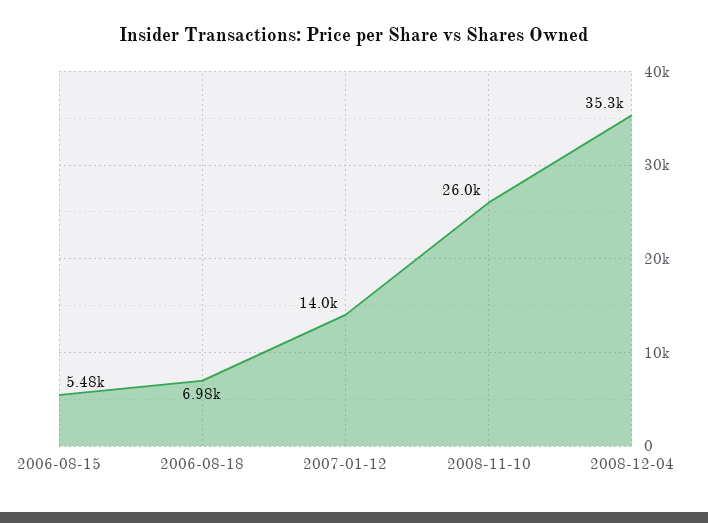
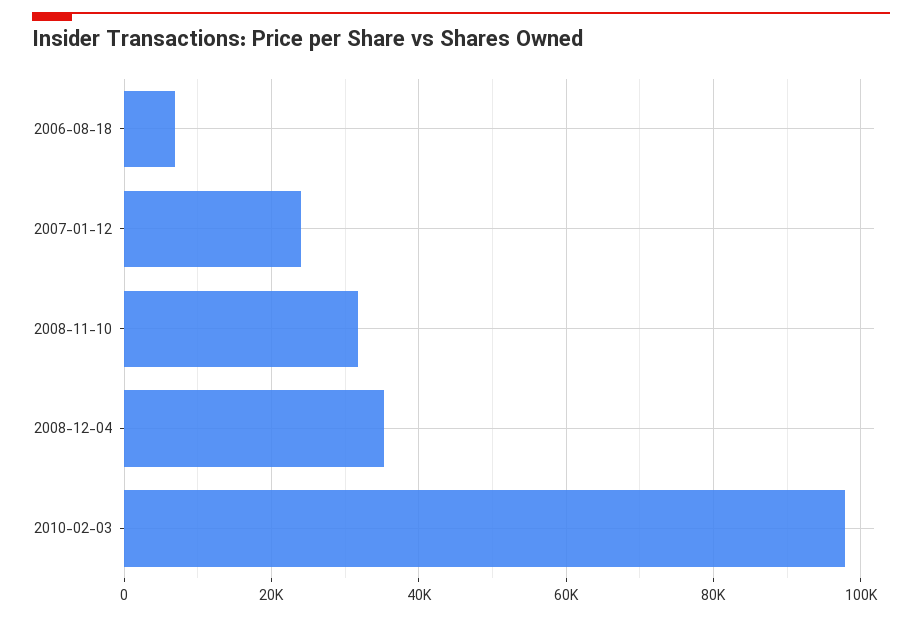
2006-08-15: 5480 -> none
2007-01-12: 14000 -> 24000
2008-11-10: 26000 -> 32000
2010-02-03: none -> 98000

